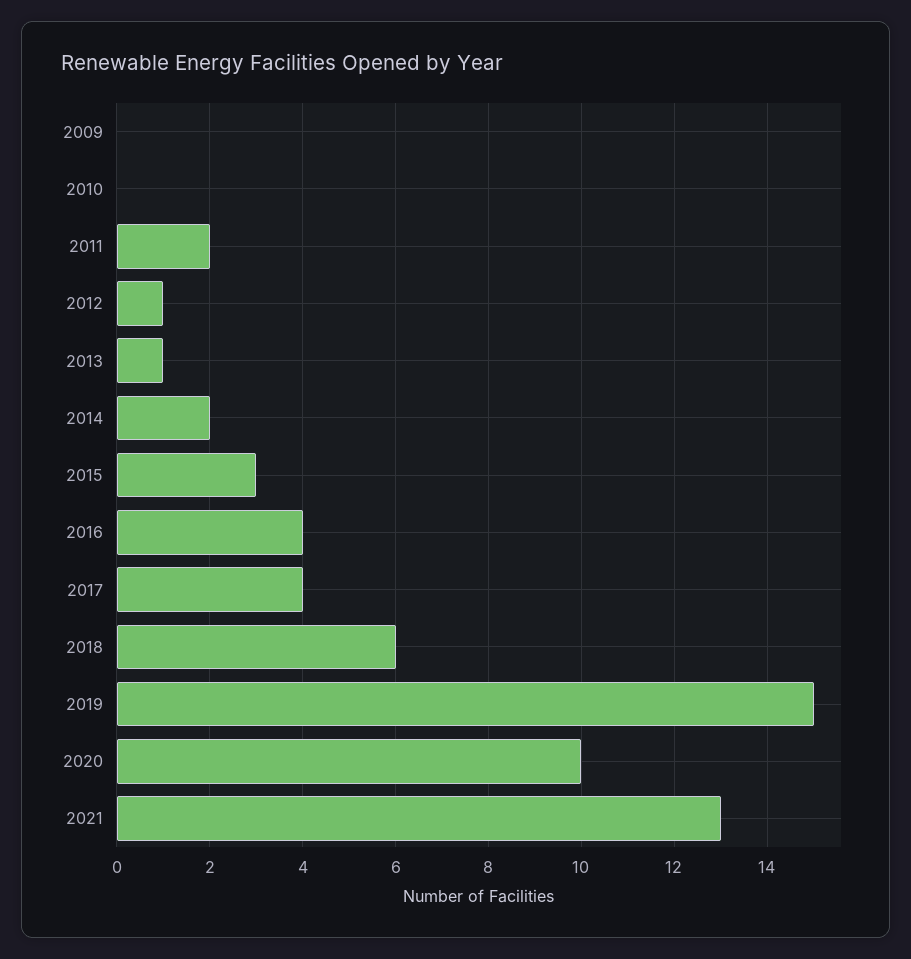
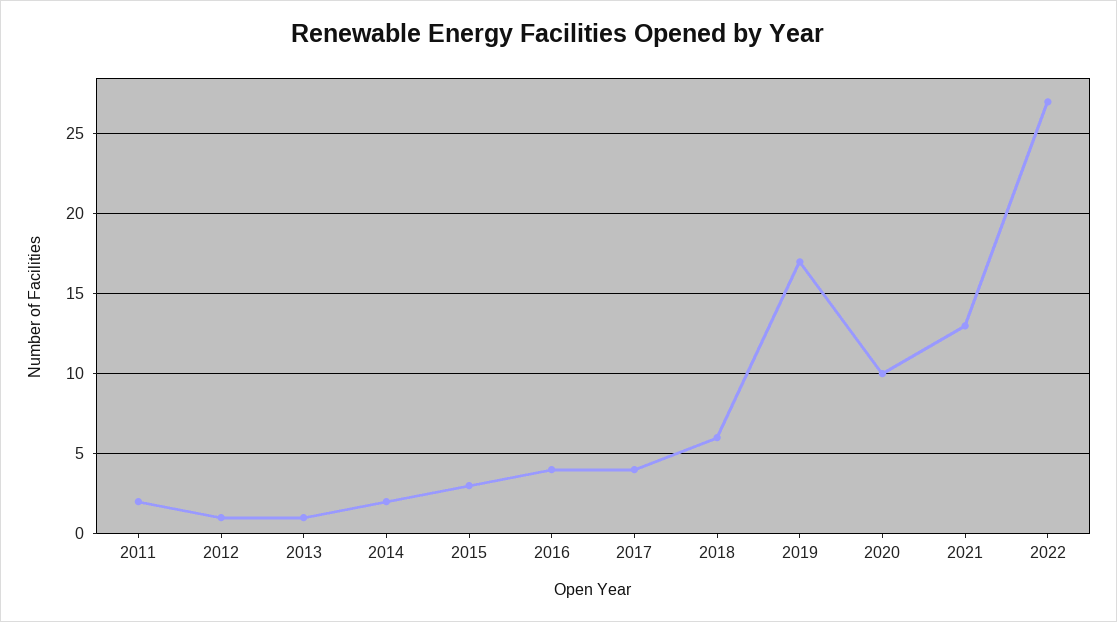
2009: 0 -> none
2010: 0 -> none
2019: 15 -> 17
2022: none -> 27

